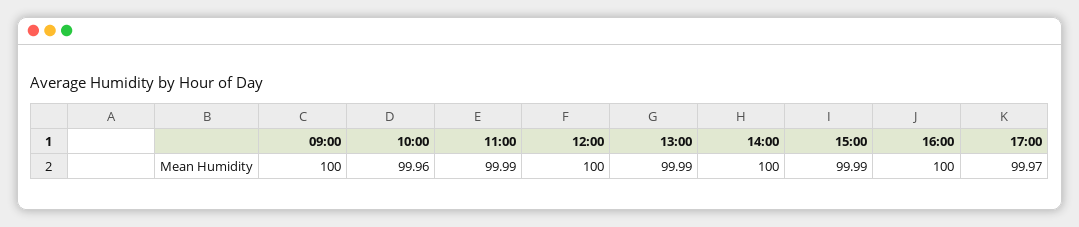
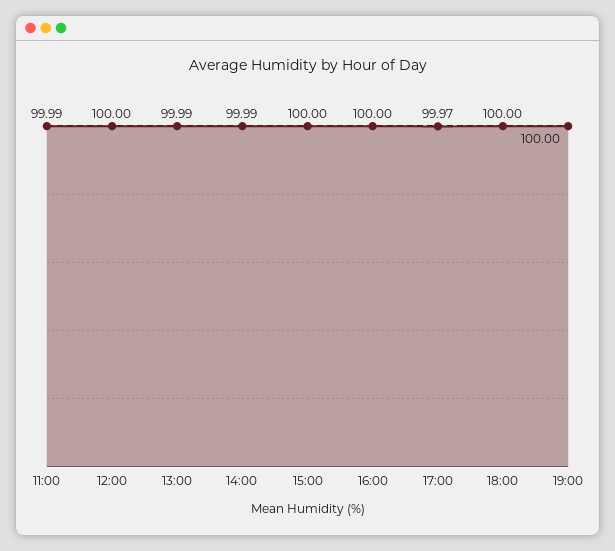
09:00: 100 -> none
10:00: 99.96 -> none
14:00: 100 -> 99.99
15:00: 99.99 -> 100
18:00: none -> 100
19:00: none -> 100

